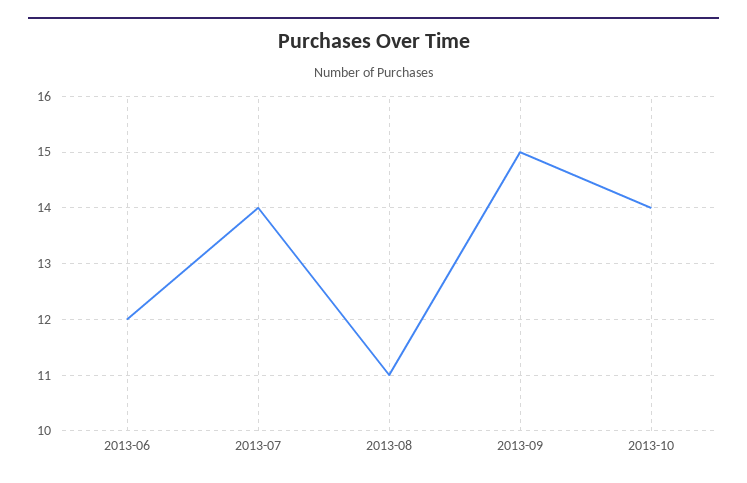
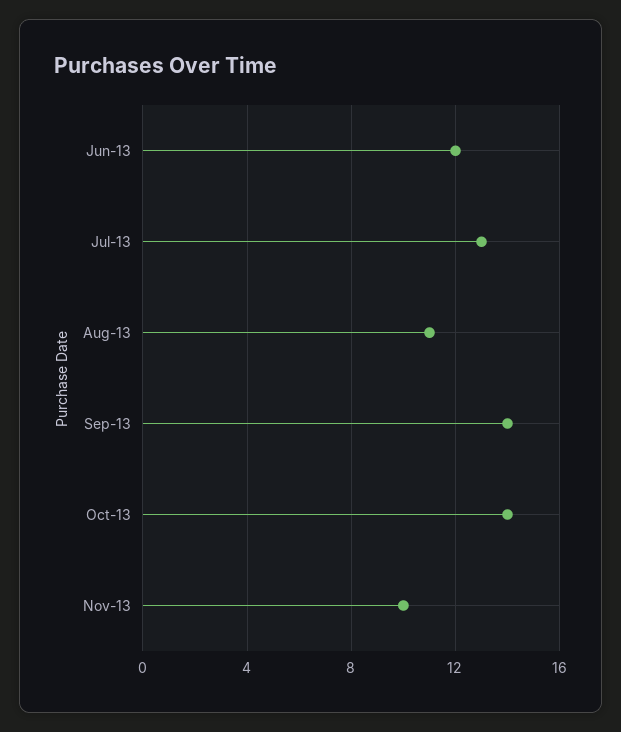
2013-07: 14 -> 13
2013-09: 15 -> 14
Nov-13: none -> 10

